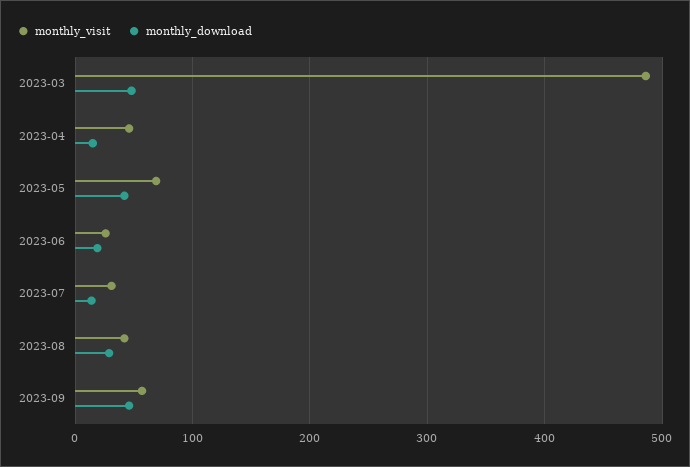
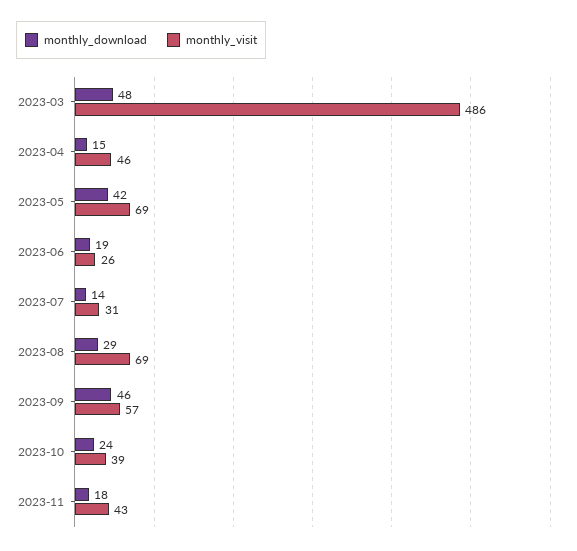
monthly_visit, 2023-08: 40 -> 69
monthly_download, 2023-10: none -> 24
monthly_visit, 2023-10: none -> 39
monthly_download, 2023-11: none -> 18
monthly_visit, 2023-11: none -> 43

